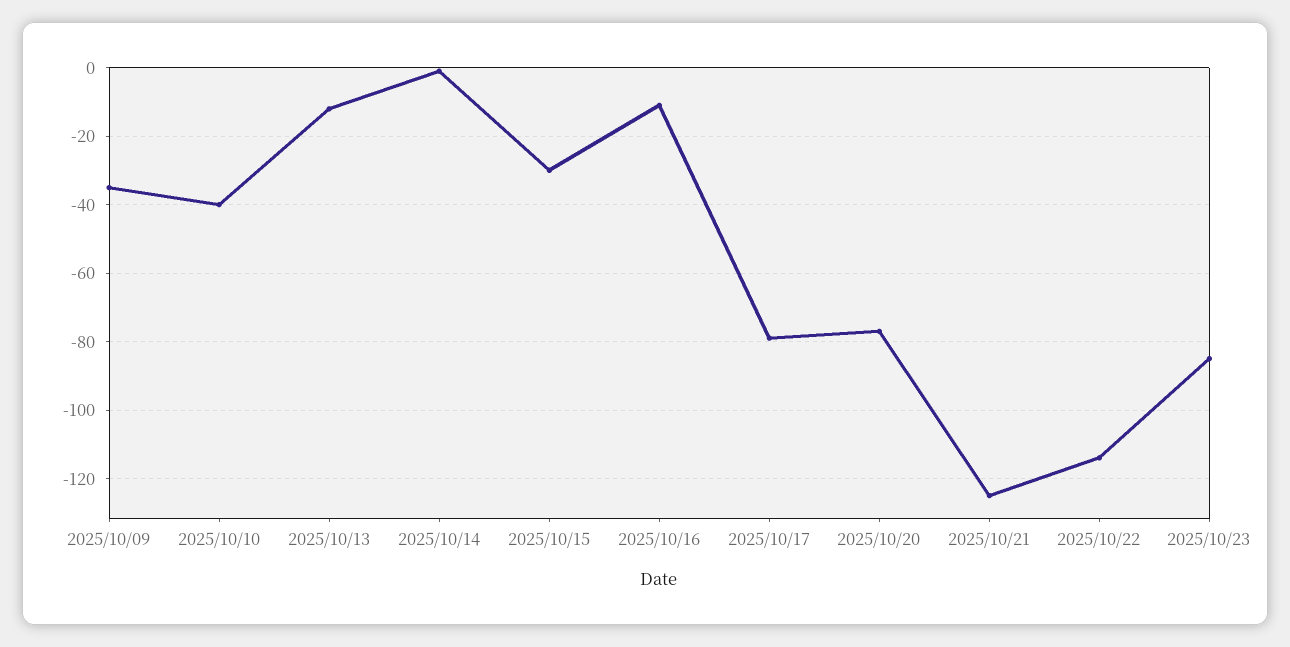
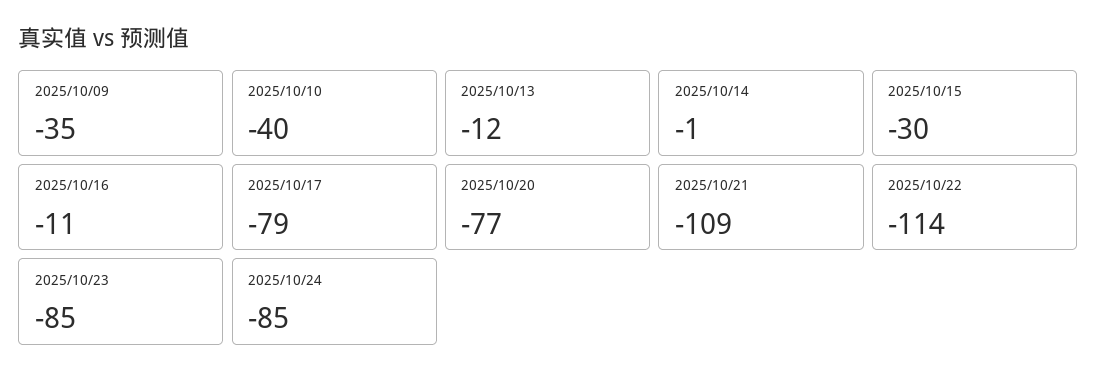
2025/10/21: -125 -> -109
2025/10/24: none -> -85

